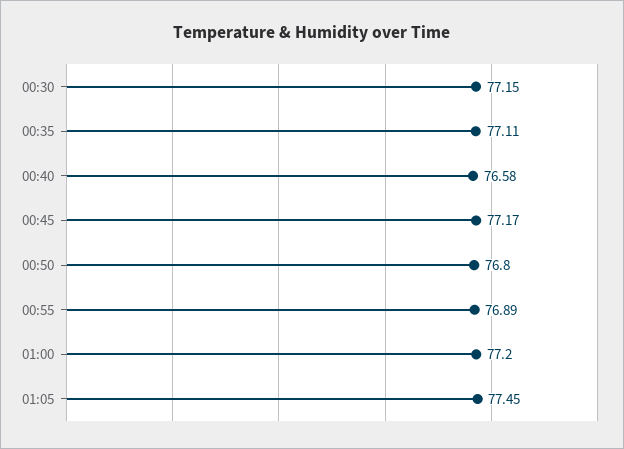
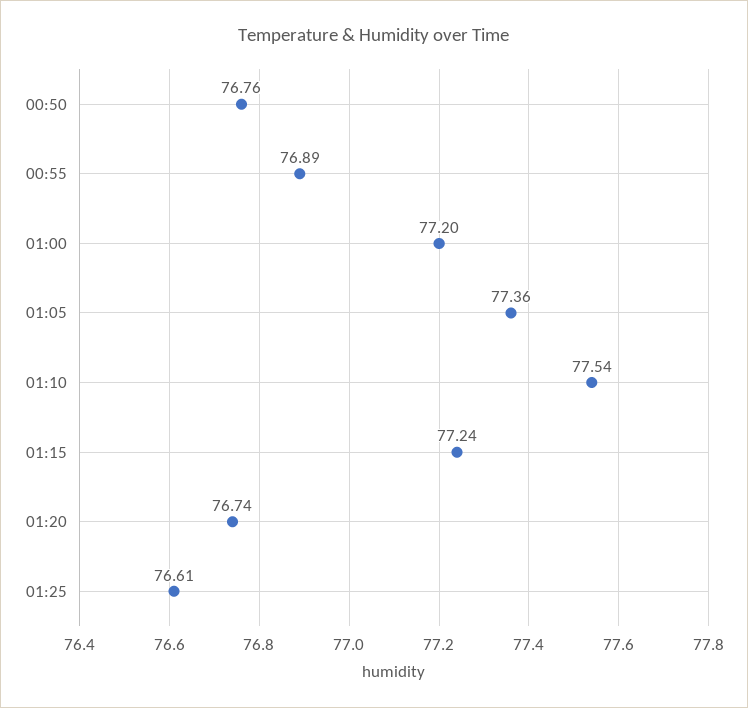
00:30: 77.15 -> none
00:35: 77.11 -> none
00:40: 76.58 -> none
00:45: 77.17 -> none
00:50: 76.8 -> 76.76
01:05: 77.45 -> 77.36
01:10: none -> 77.54
01:15: none -> 77.24
01:20: none -> 76.74
01:25: none -> 76.61

